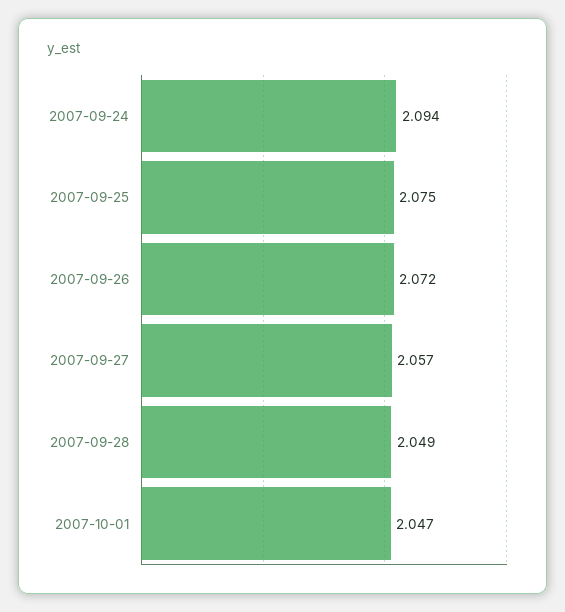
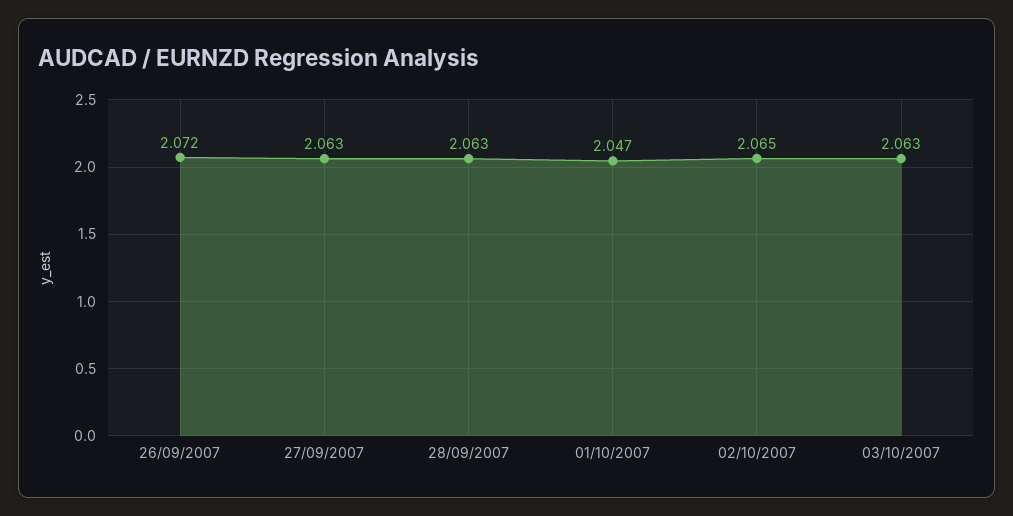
2007-09-24: 2.094 -> none
2007-09-25: 2.075 -> none
2007-09-27: 2.057 -> 2.063
2007-09-28: 2.049 -> 2.063
02/10/2007: none -> 2.065
03/10/2007: none -> 2.063

